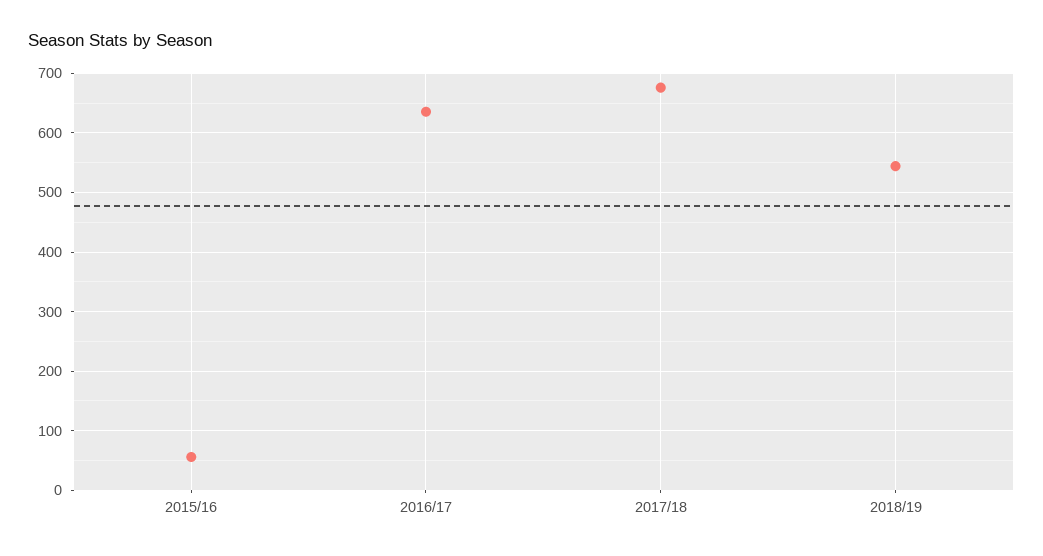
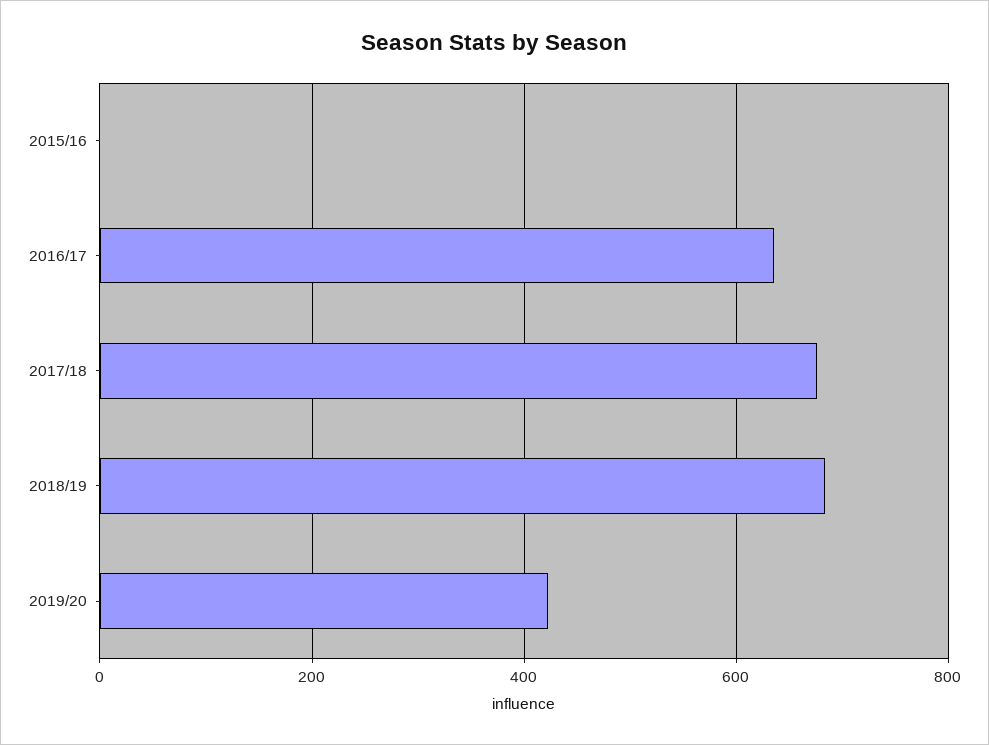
2015/16: 60 -> 0
2018/19: 540 -> 680
2019/20: none -> 420

